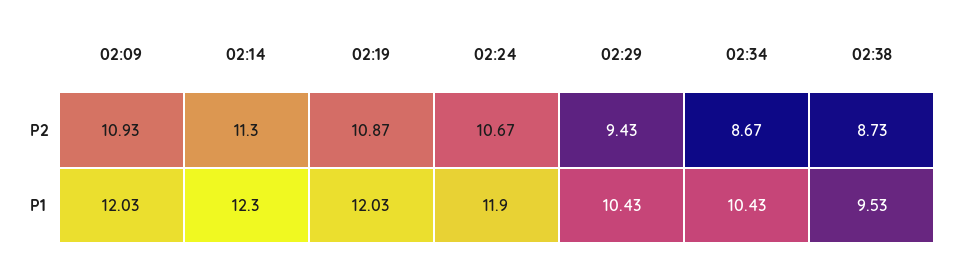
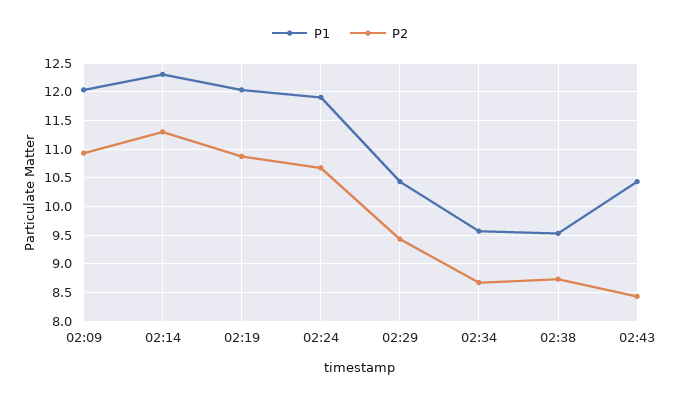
P1, 02:34: 10.43 -> 9.5
P1, 02:43: none -> 10.5
P2, 02:43: none -> 8.5

